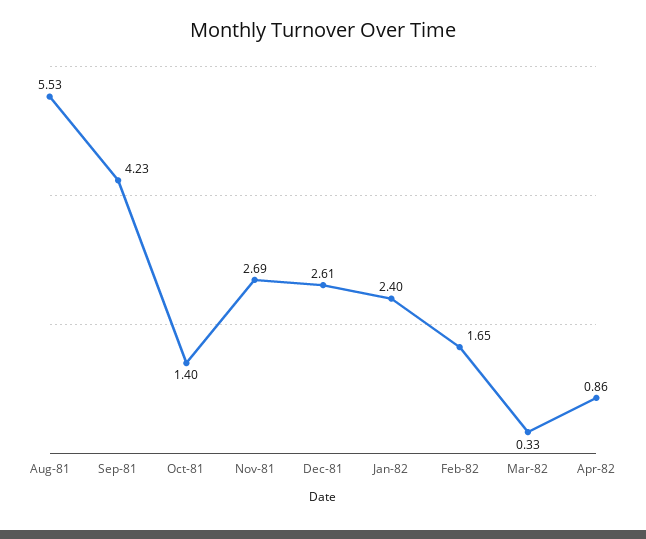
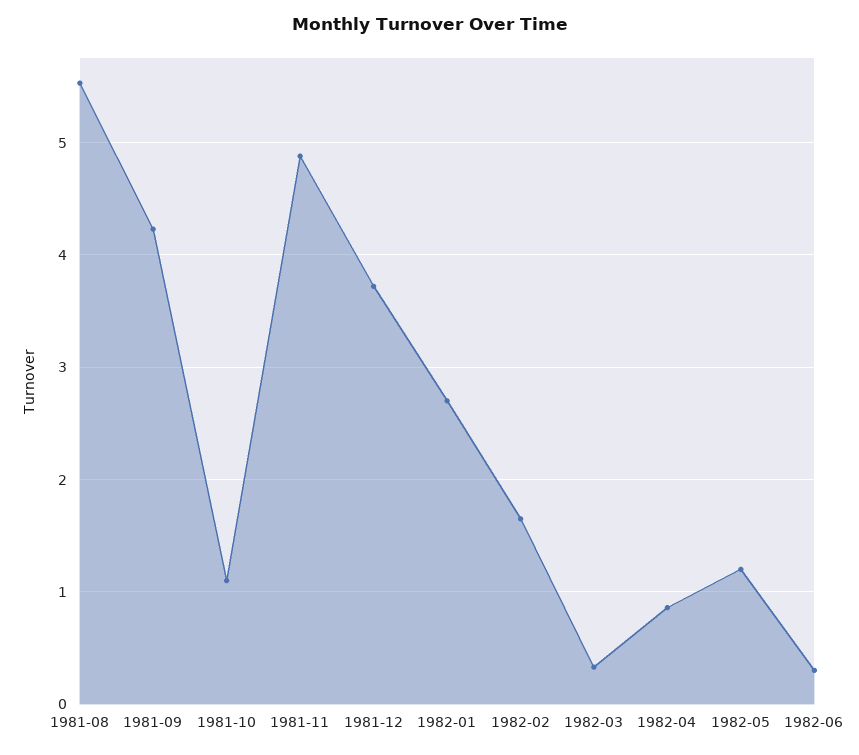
Oct-81: 1.4 -> 1.1
Nov-81: 2.69 -> 4.9
Dec-81: 2.61 -> 3.7
Jan-82: 2.4 -> 2.7
1982-05: none -> 1.2
1982-06: none -> 0.3

